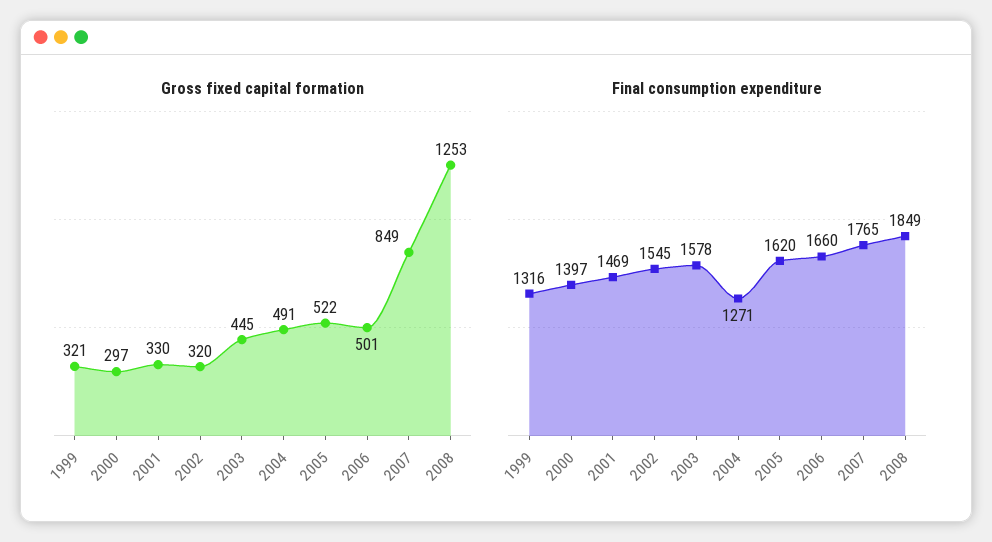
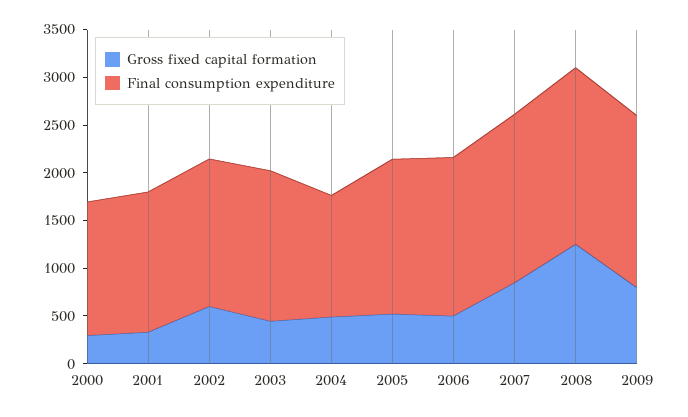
Gross fixed capital formation, 1999: 321 -> none
Gross fixed capital formation, 2002: 320 -> 600
Final consumption expenditure, 1999: 1316 -> none
Gross fixed capital formation, 2009: none -> 800
Final consumption expenditure, 2009: none -> 1800

